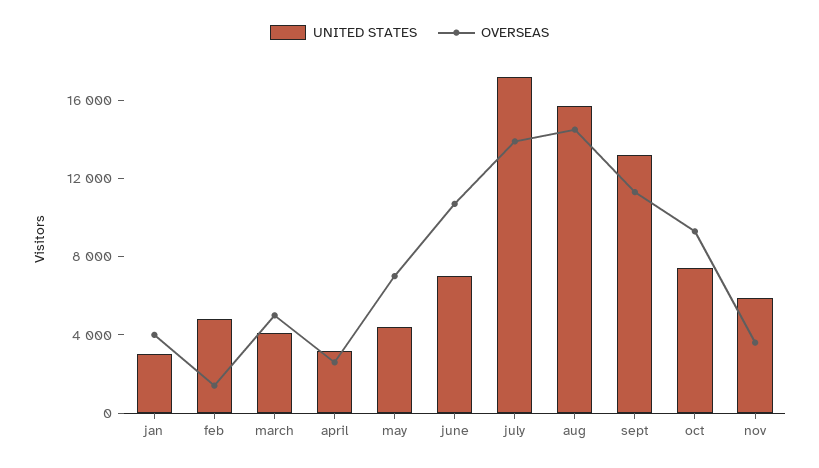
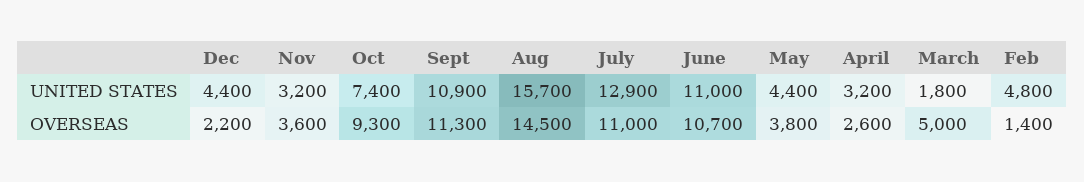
UNITED STATES, jan: 3000 -> none
OVERSEAS, jan: 4000 -> none
UNITED STATES, march: 4000 -> 1800
OVERSEAS, may: 7000 -> 3800
UNITED STATES, june: 7000 -> 11000
UNITED STATES, july: 17000 -> 12900
OVERSEAS, july: 14000 -> 11000
UNITED STATES, sept: 13000 -> 10900
UNITED STATES, nov: 6000 -> 3200
UNITED STATES, Dec: none -> 4400
OVERSEAS, Dec: none -> 2200

